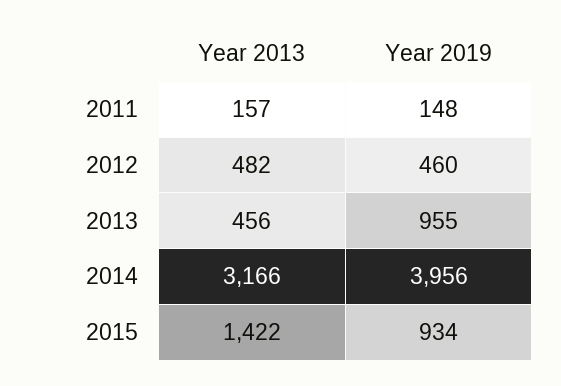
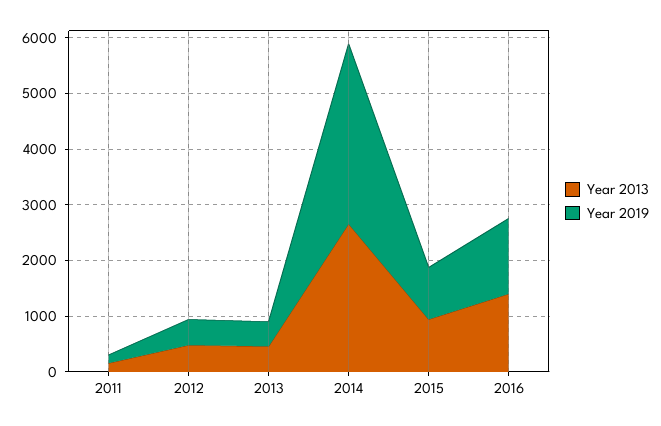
Year 2019, 2013: 955 -> 400
Year 2013, 2014: 3166 -> 2600
Year 2019, 2014: 3956 -> 3200
Year 2013, 2015: 1422 -> 1000
Year 2013, 2016: none -> 1400
Year 2019, 2016: none -> 1400

